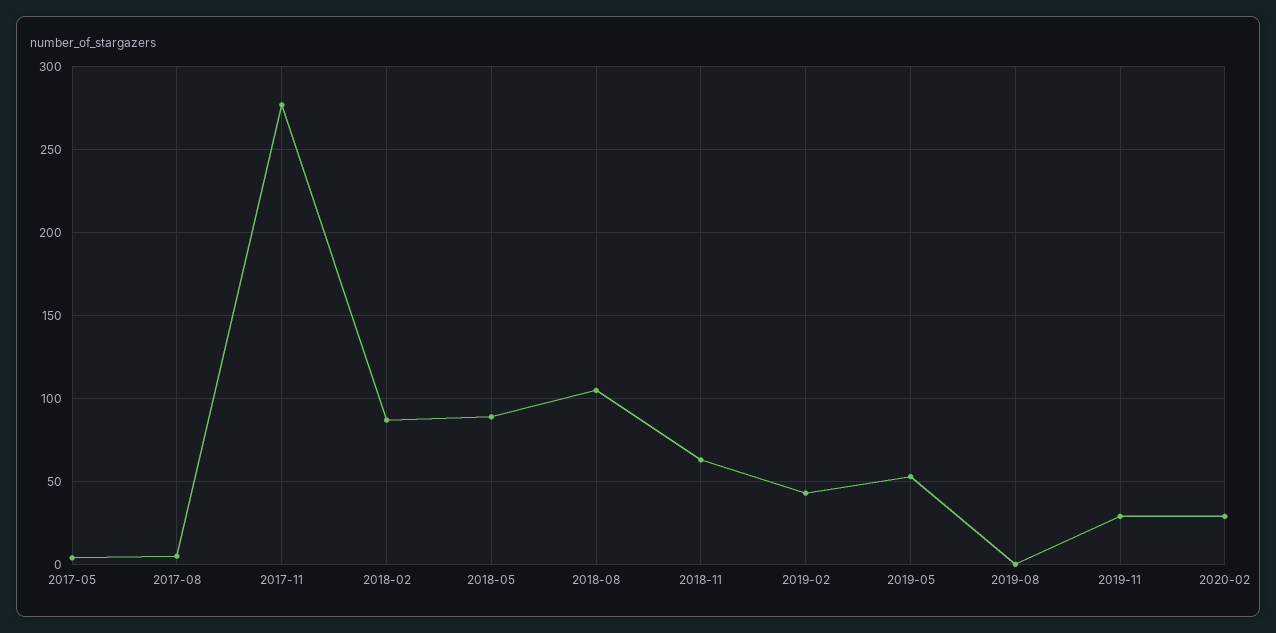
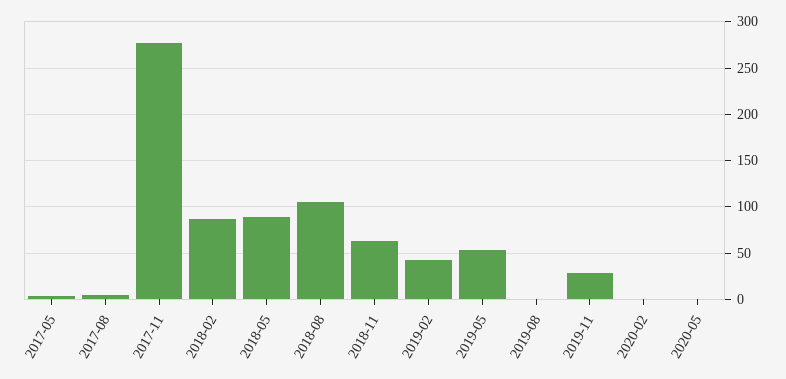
2020-02: 30 -> 0
2020-05: none -> 0

